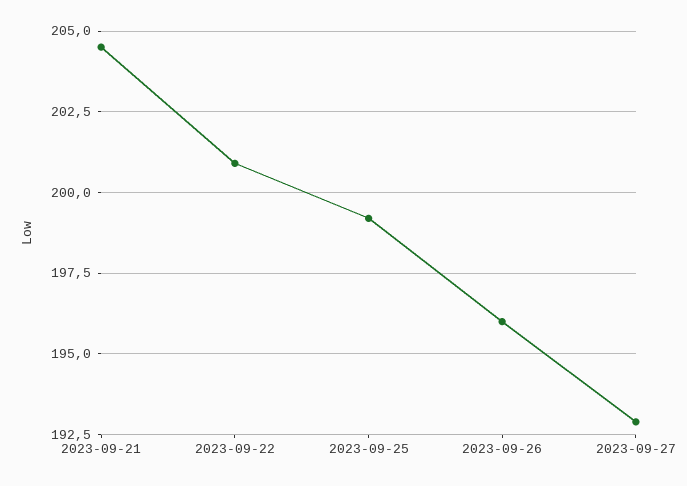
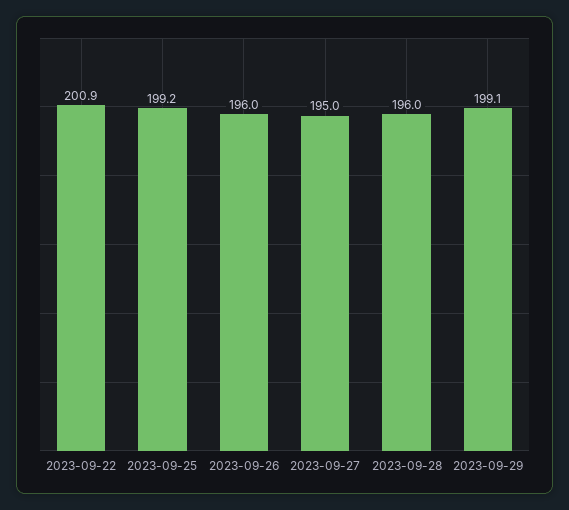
2023-09-21: 204.5 -> none
2023-09-27: 193 -> 195
2023-09-28: none -> 196
2023-09-29: none -> 199.1

